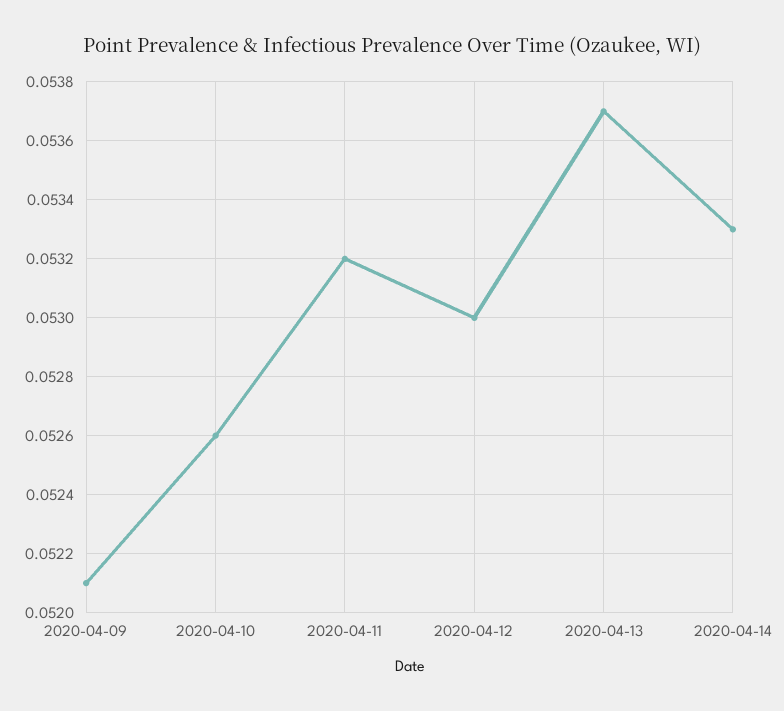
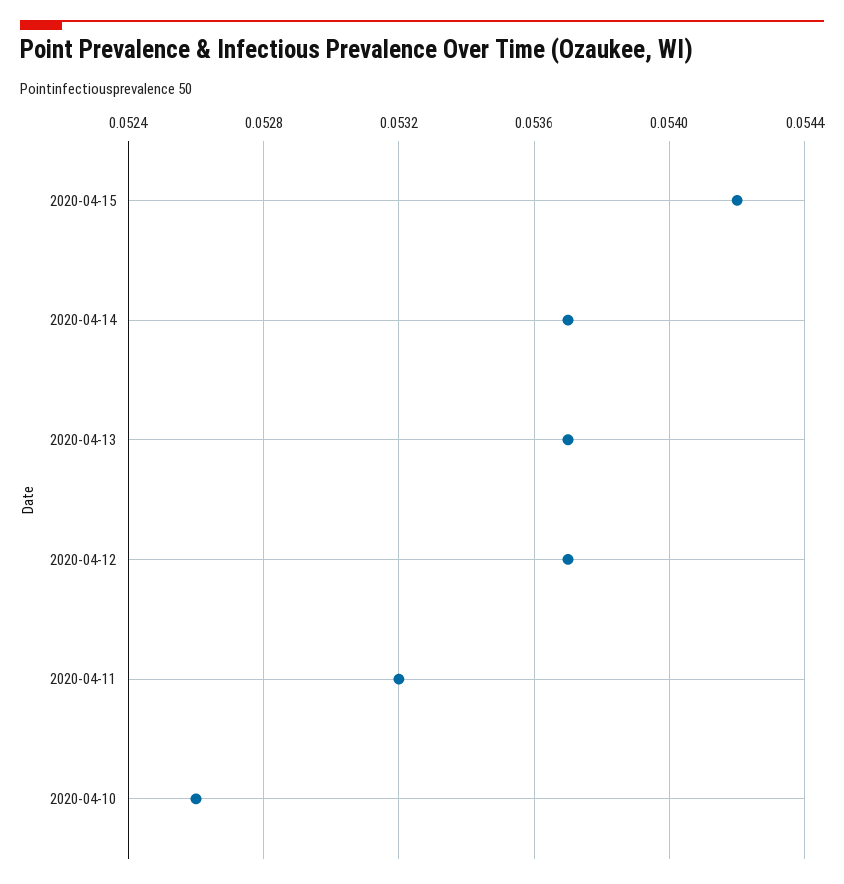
2020-04-09: 0.0521 -> none
2020-04-12: 0.053 -> 0.0537
2020-04-14: 0.0533 -> 0.0537
2020-04-15: none -> 0.0542

